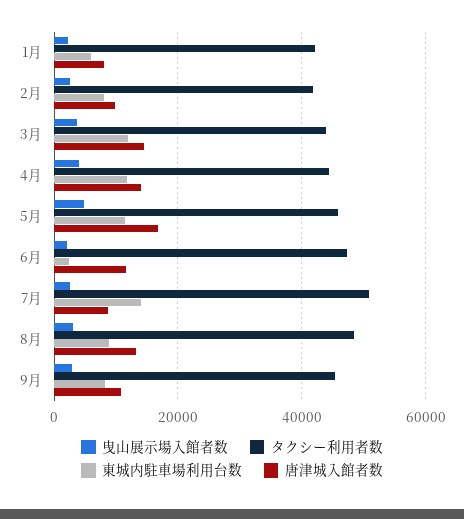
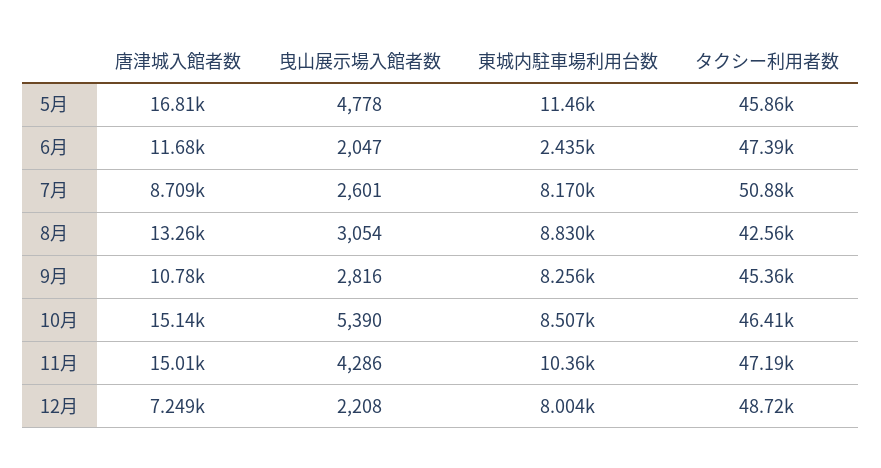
曳山展示場入館者数, 1月: 2000 -> none
タクシー利用者数, 1月: 42000 -> none
東城内駐車場利用台数, 1月: 6000 -> none
唐津城入館者数, 1月: 8000 -> none
曳山展示場入館者数, 2月: 2000 -> none
タクシー利用者数, 2月: 42000 -> none
東城内駐車場利用台数, 2月: 8000 -> none
唐津城入館者数, 2月: 10000 -> none
曳山展示場入館者数, 3月: 4000 -> none
タクシー利用者数, 3月: 44000 -> none
東城内駐車場利用台数, 3月: 12000 -> none
唐津城入館者数, 3月: 14000 -> none
曳山展示場入館者数, 4月: 4000 -> none
タクシー利用者数, 4月: 44000 -> none
東城内駐車場利用台数, 4月: 12000 -> none
唐津城入館者数, 4月: 14000 -> none
東城内駐車場利用台数, 7月: 14000 -> 8170
タクシー利用者数, 8月: 48000 -> 42560
唐津城入館者数, 10月: none -> 15140
曳山展示場入館者数, 10月: none -> 5390
東城内駐車場利用台数, 10月: none -> 8507
タクシー利用者数, 10月: none -> 46410
唐津城入館者数, 11月: none -> 15010
曳山展示場入館者数, 11月: none -> 4286
東城内駐車場利用台数, 11月: none -> 10360
タクシー利用者数, 11月: none -> 47190
唐津城入館者数, 12月: none -> 7249
曳山展示場入館者数, 12月: none -> 2208
東城内駐車場利用台数, 12月: none -> 8004
タクシー利用者数, 12月: none -> 48720

